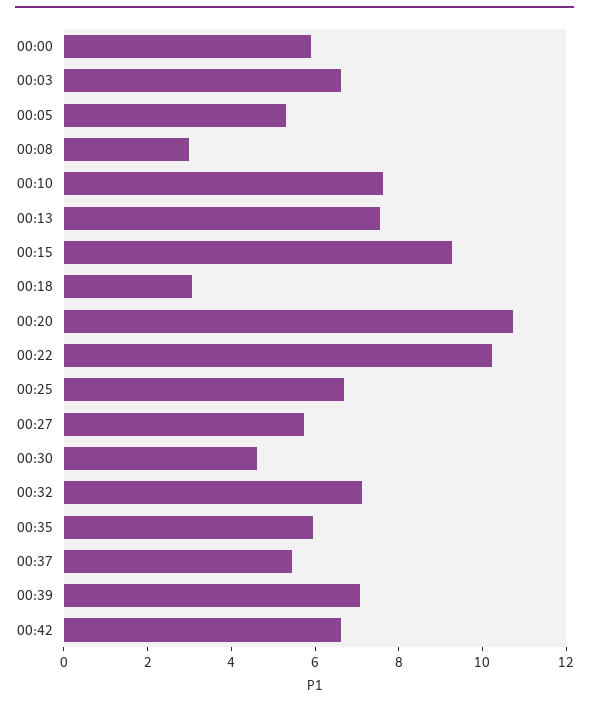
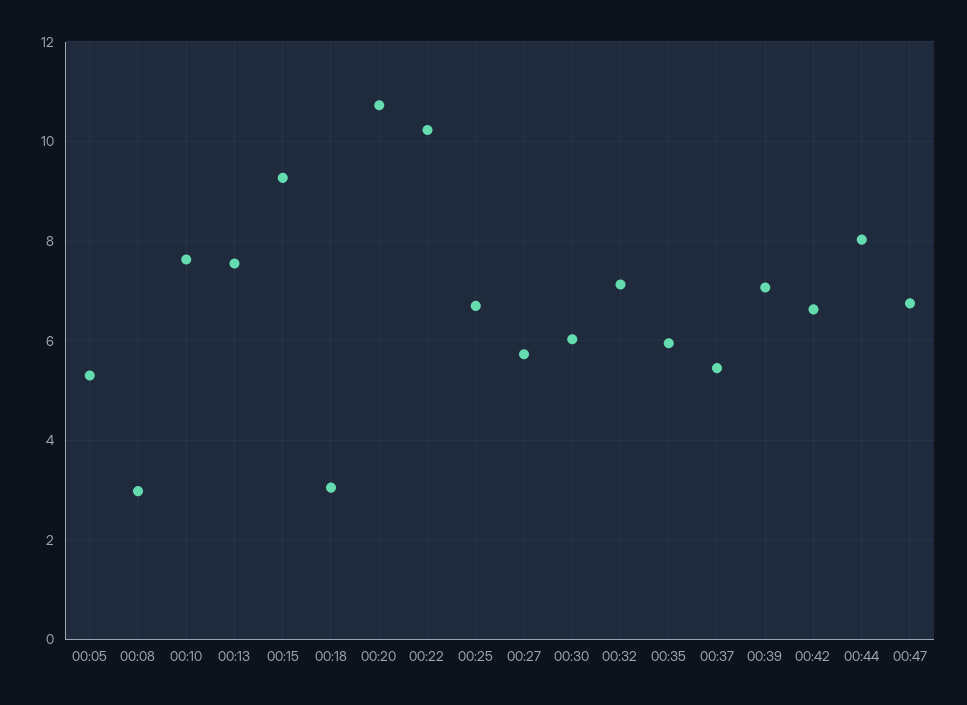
00:00: 6 -> none
00:03: 6.5 -> none
00:30: 4.5 -> 6
00:44: none -> 8
00:47: none -> 6.8

